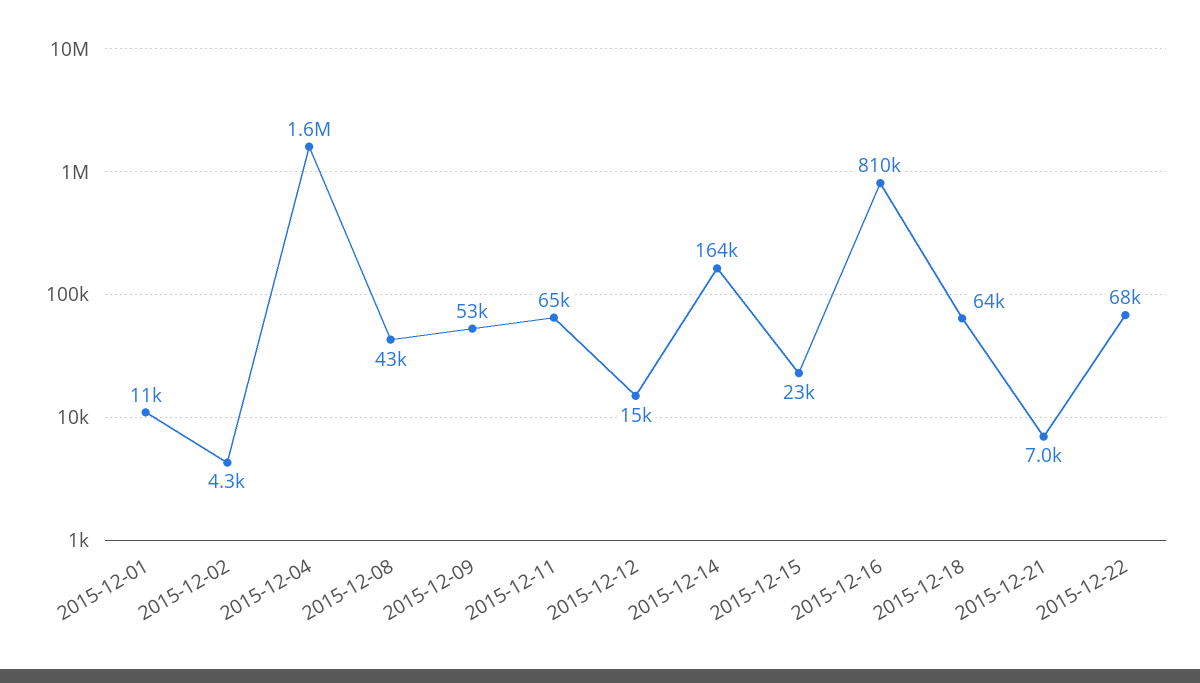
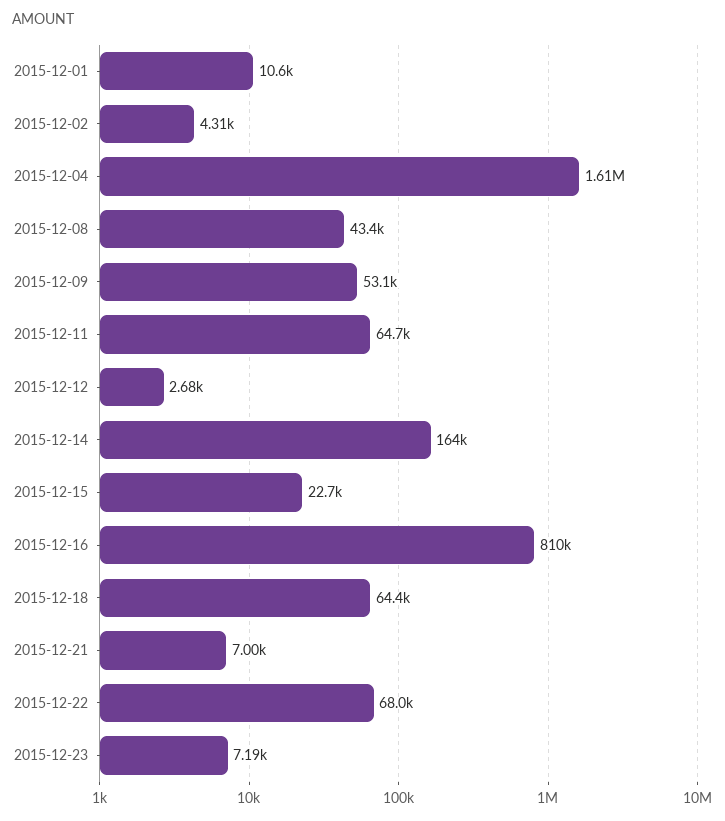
2015-12-12: 15000 -> 2680
2015-12-23: none -> 7190

